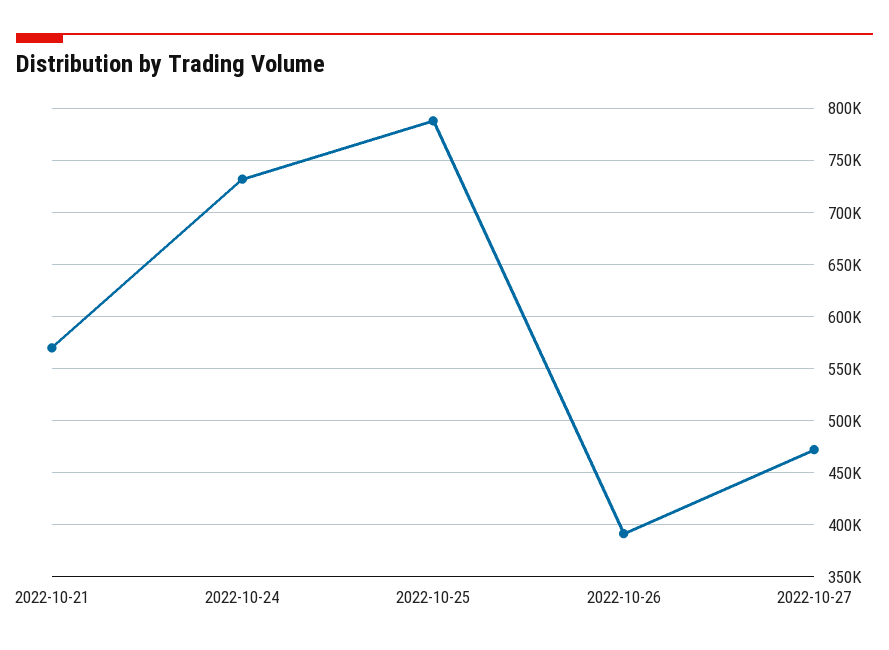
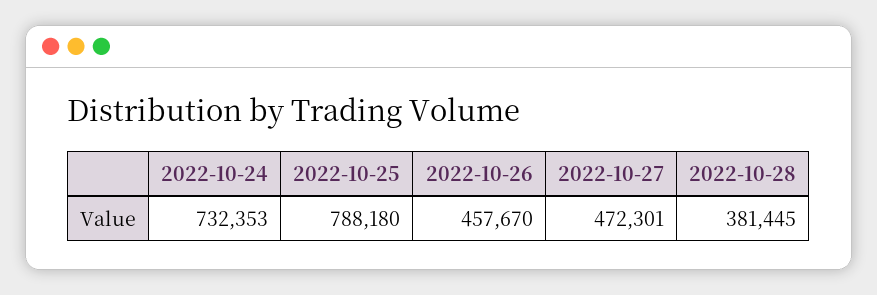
2022-10-21: 570000 -> none
2022-10-26: 390000 -> 457670
2022-10-28: none -> 381445

